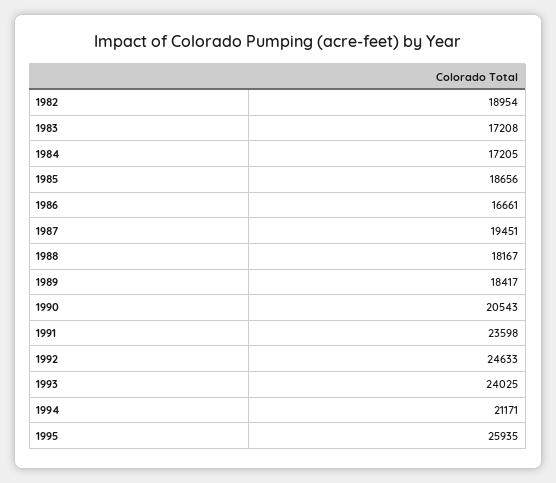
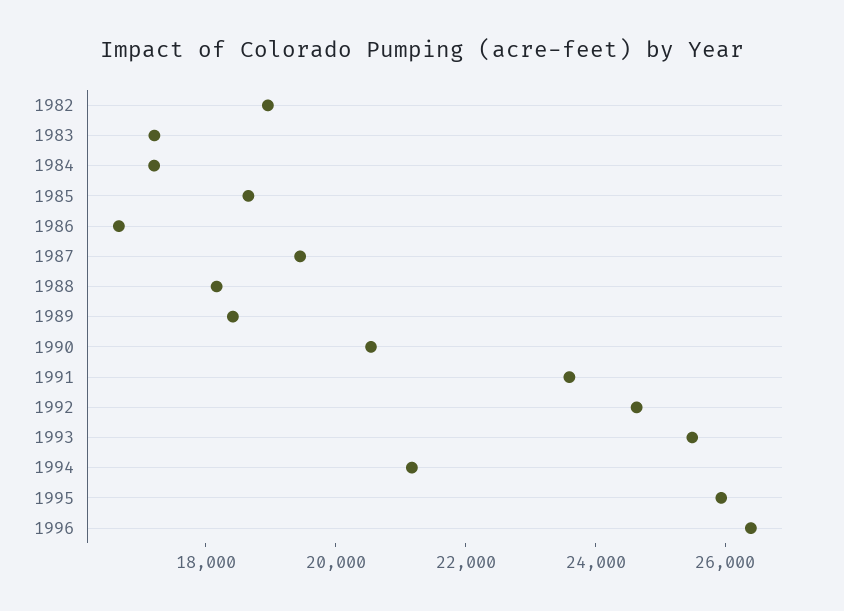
1993: 24025 -> 25500
1996: none -> 26500

